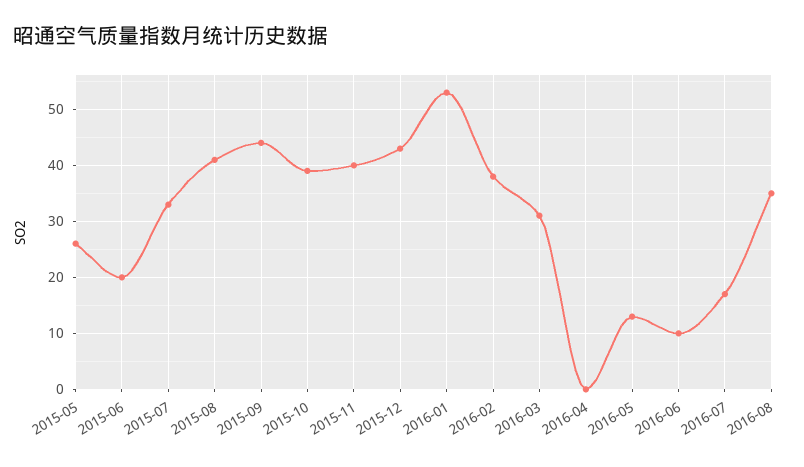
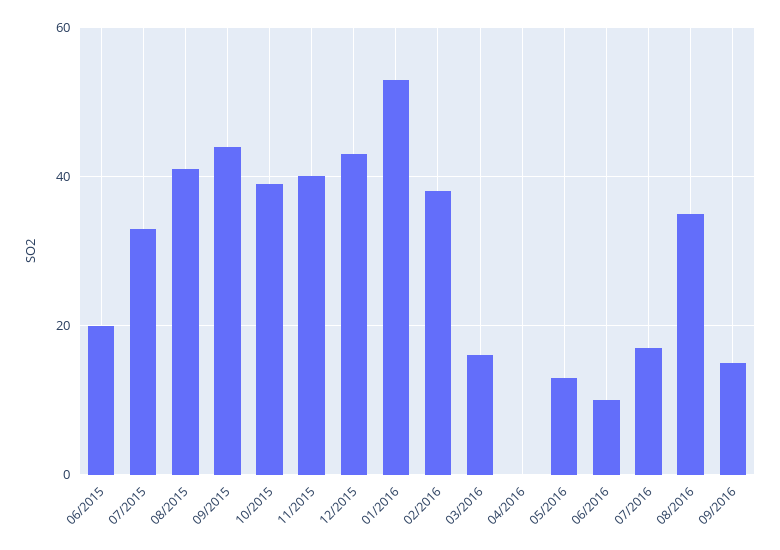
2015-05: 25 -> none
2016-03: 30 -> 15
09/2016: none -> 15

